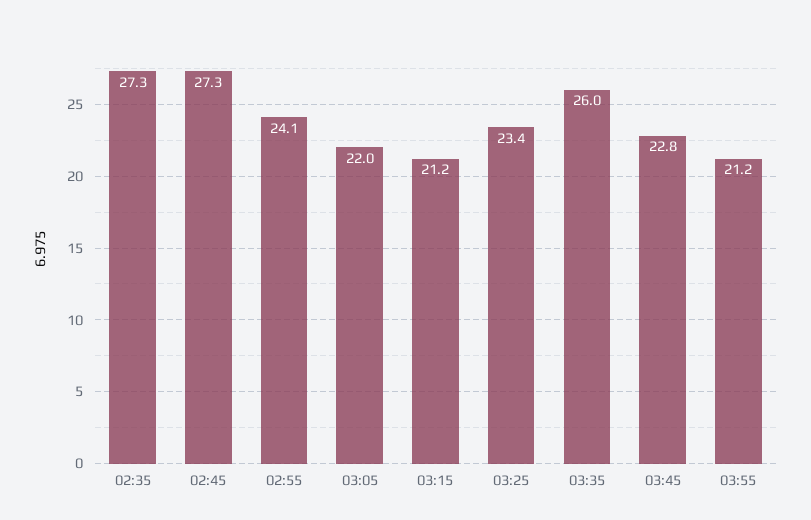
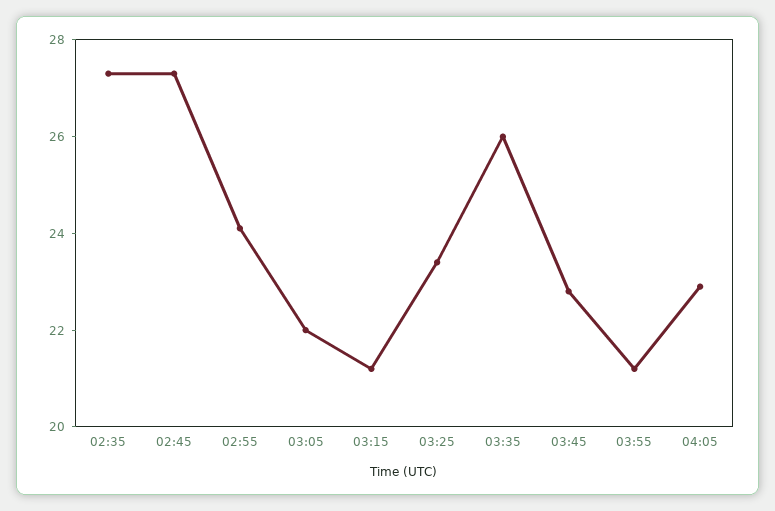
04:05: none -> 23

